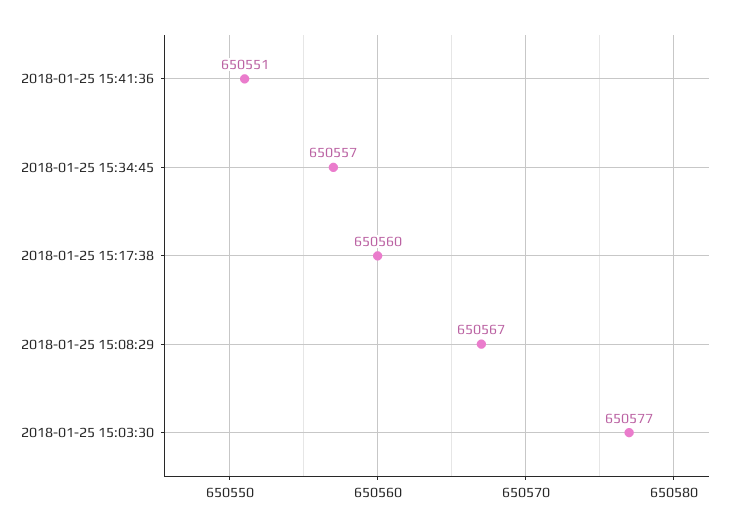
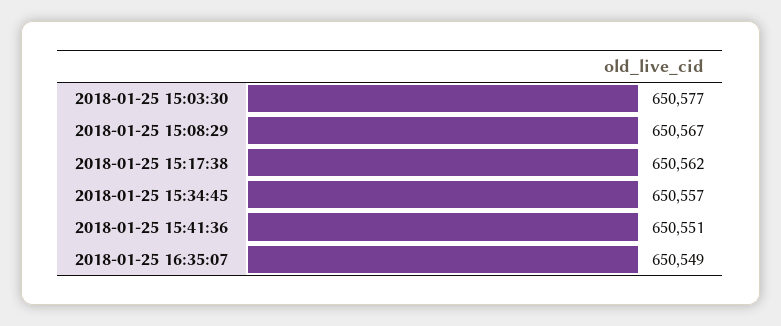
2018-01-25 15:17:38: 650560 -> 650562
2018-01-25 16:35:07: none -> 650549

